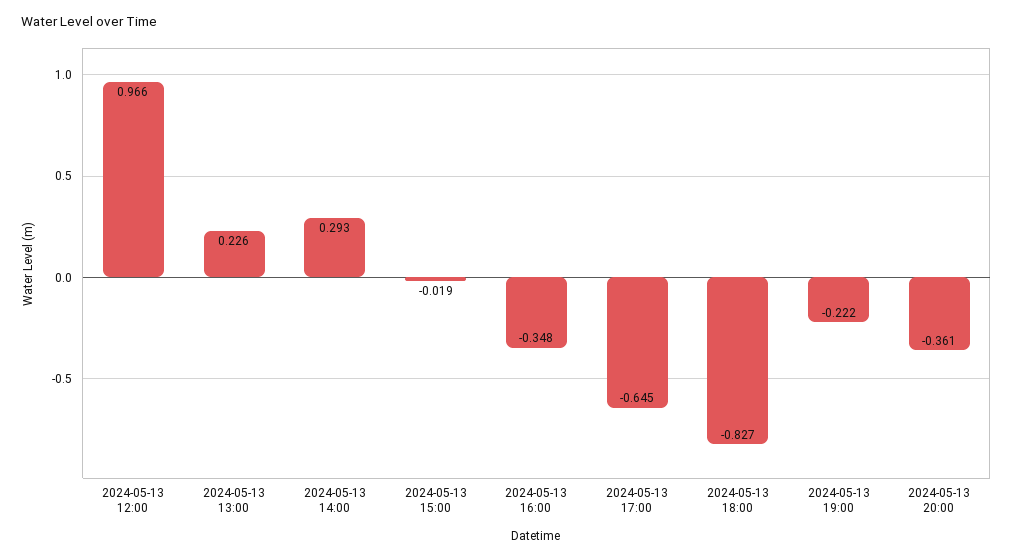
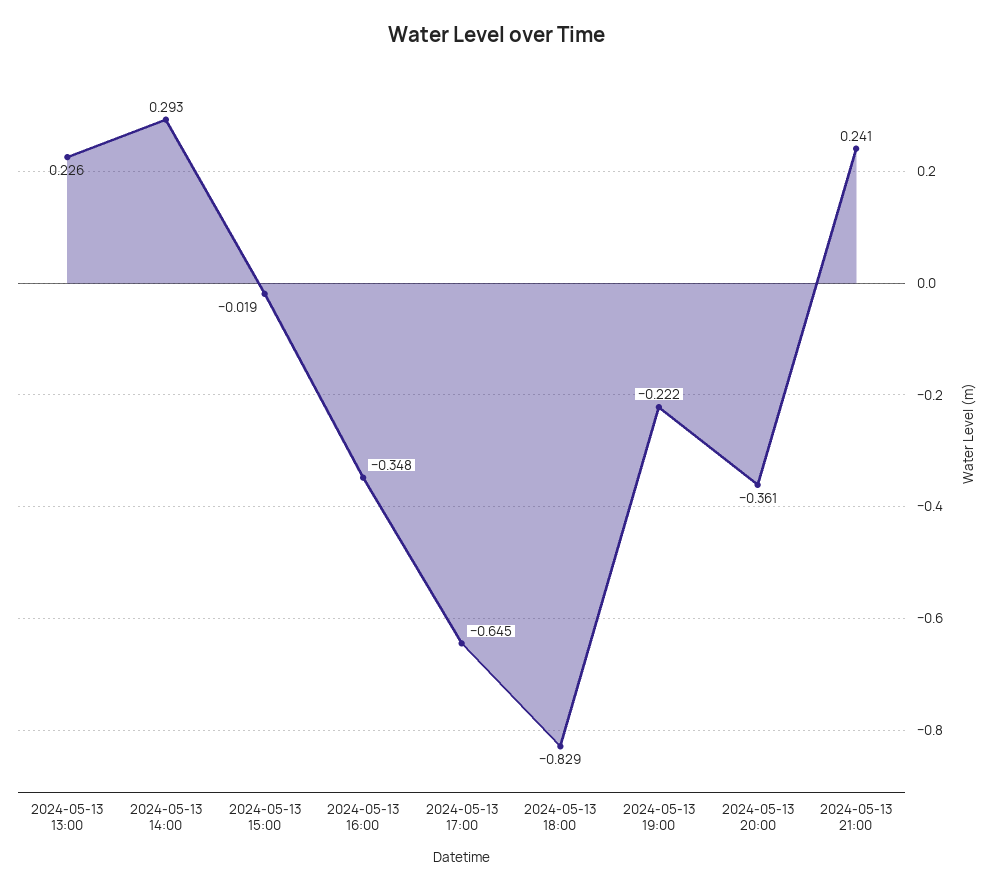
2024-05-13 12:00: 0.966 -> none
2024-05-13 18:00: -0.827 -> -0.829
2024-05-13 21:00: none -> 0.241

